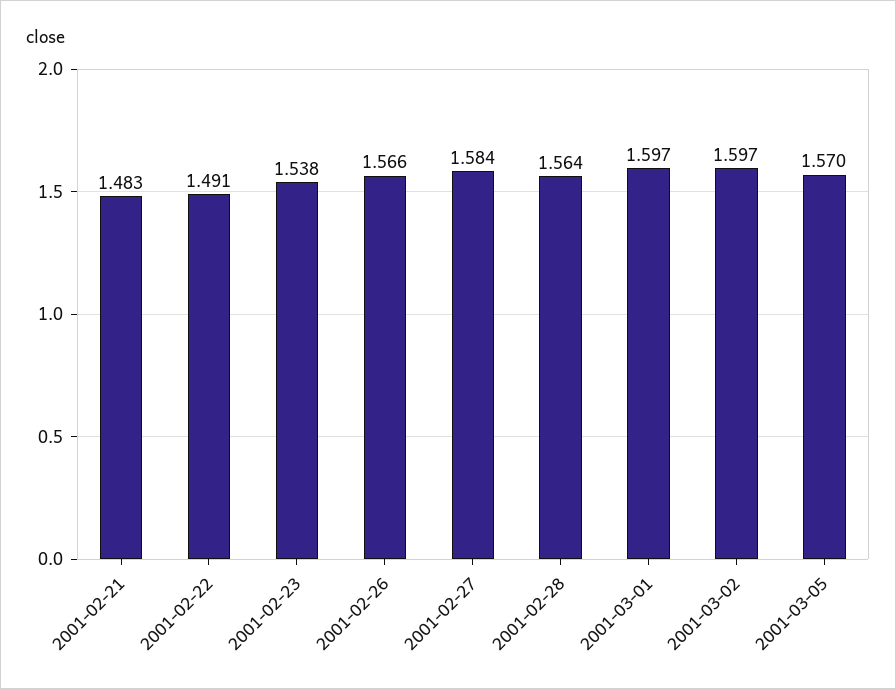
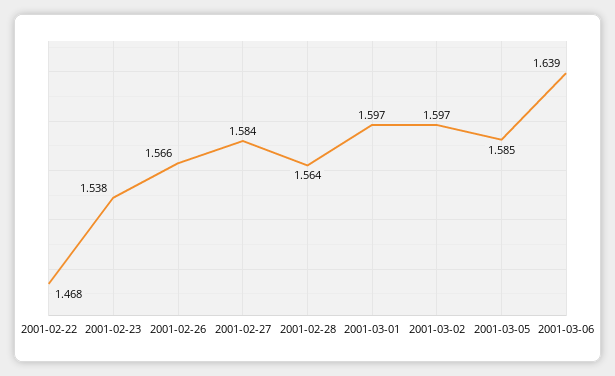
2001-02-21: 1.483 -> none
2001-02-22: 1.491 -> 1.468
2001-03-05: 1.57 -> 1.585
2001-03-06: none -> 1.639

